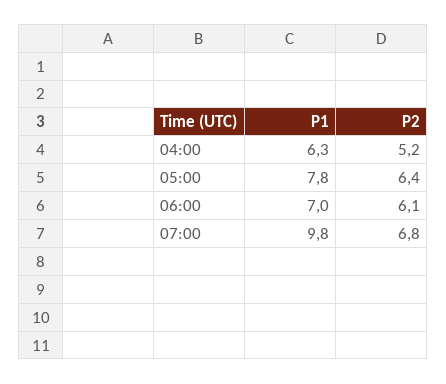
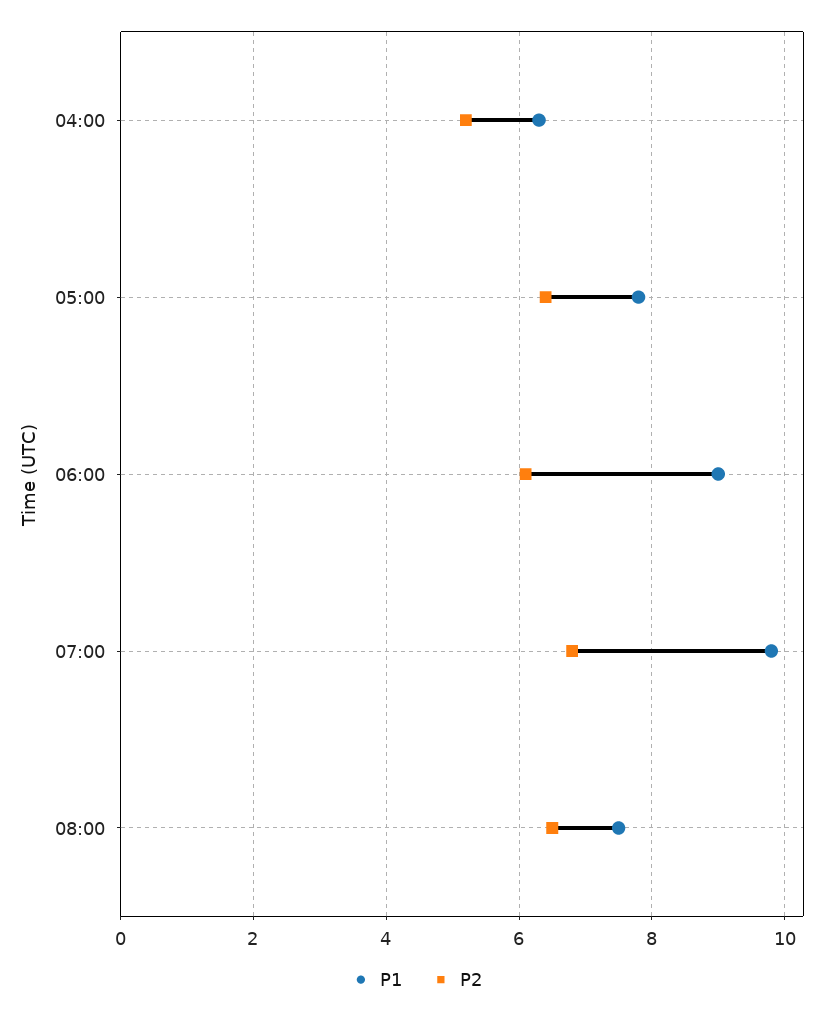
P1, 06:00: 7 -> 9
P1, 08:00: none -> 7.5
P2, 08:00: none -> 6.5

